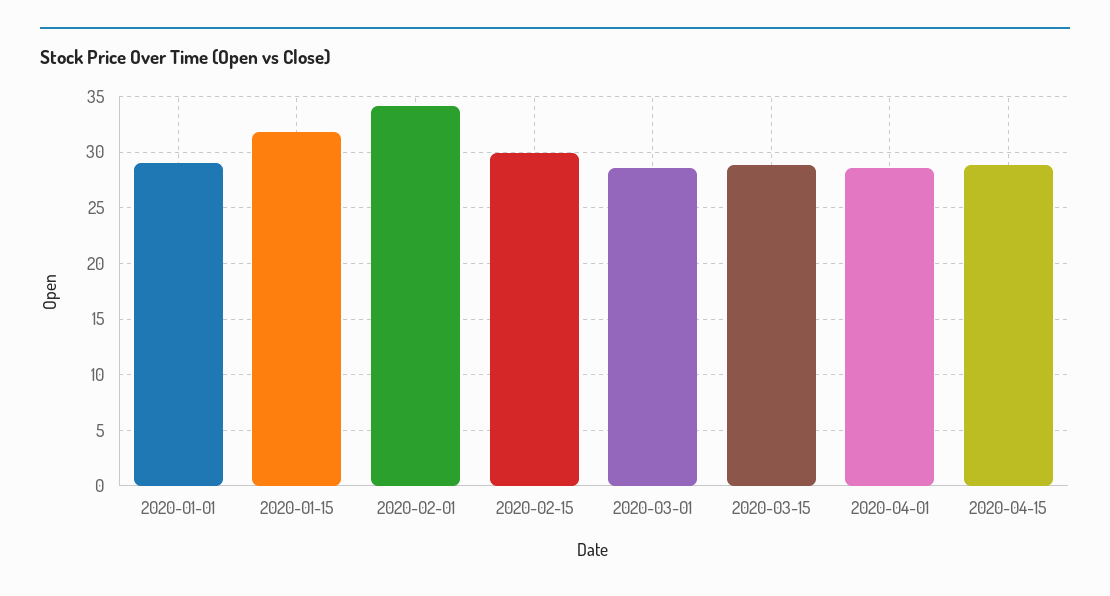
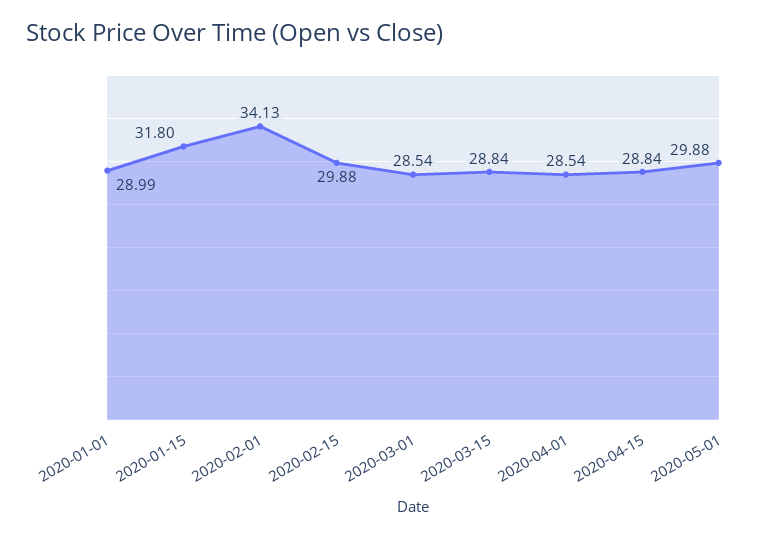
2020-05-01: none -> 29.88

